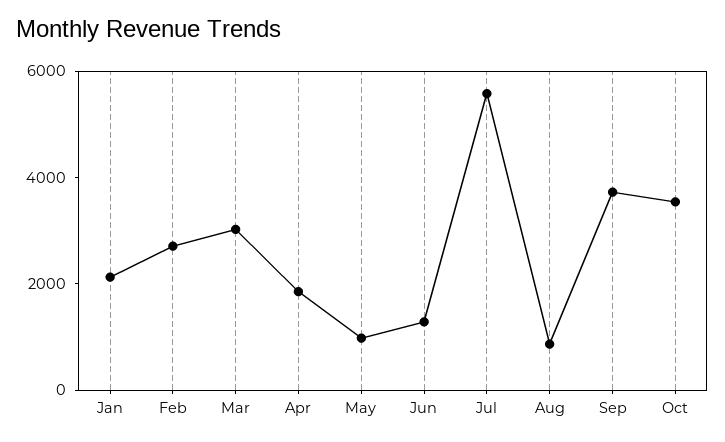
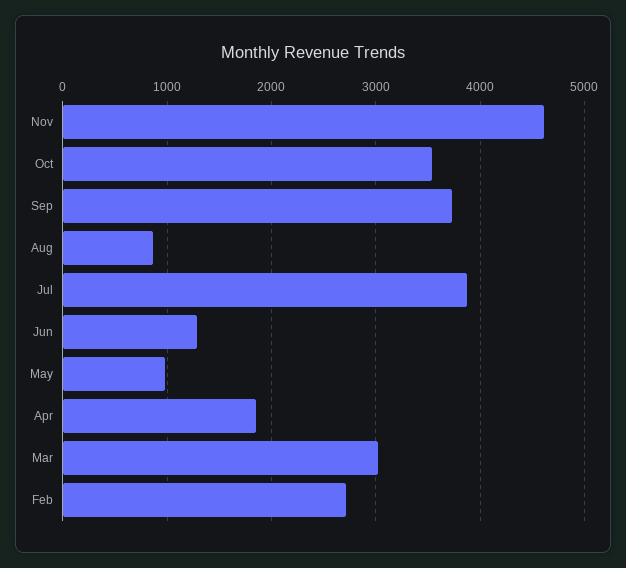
Jan: 2000 -> none
Jul: 5500 -> 3900
Nov: none -> 4600

